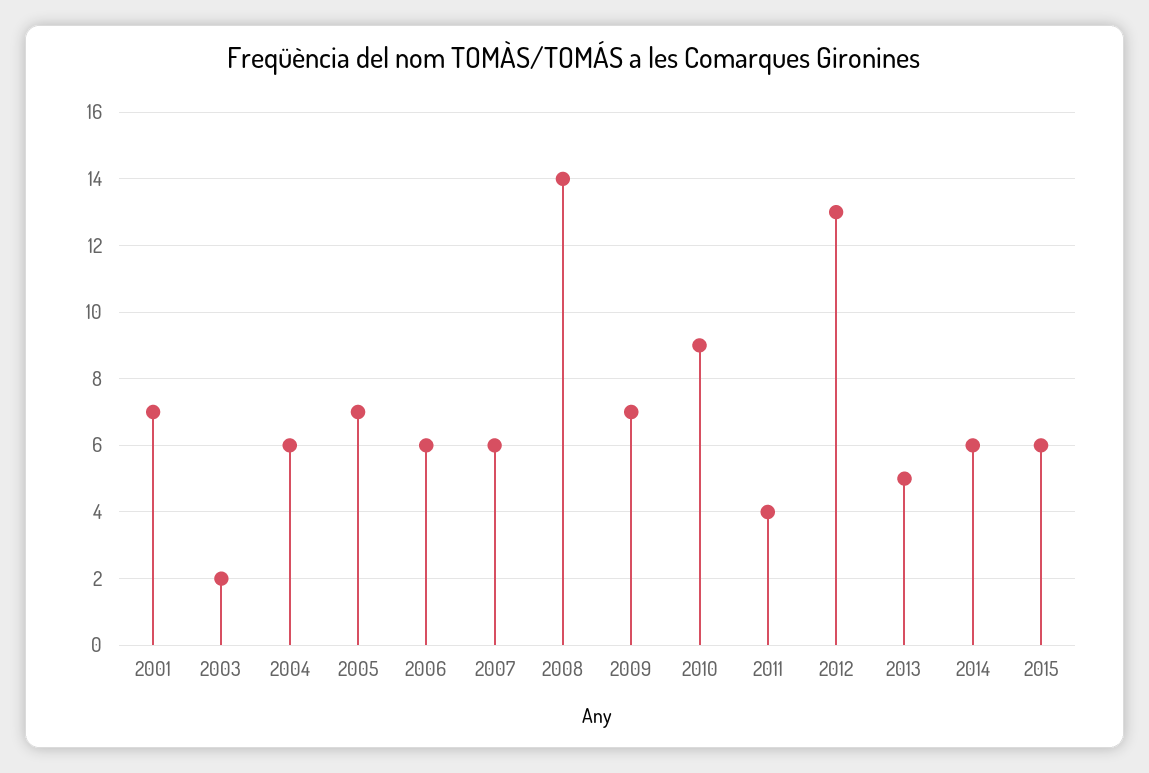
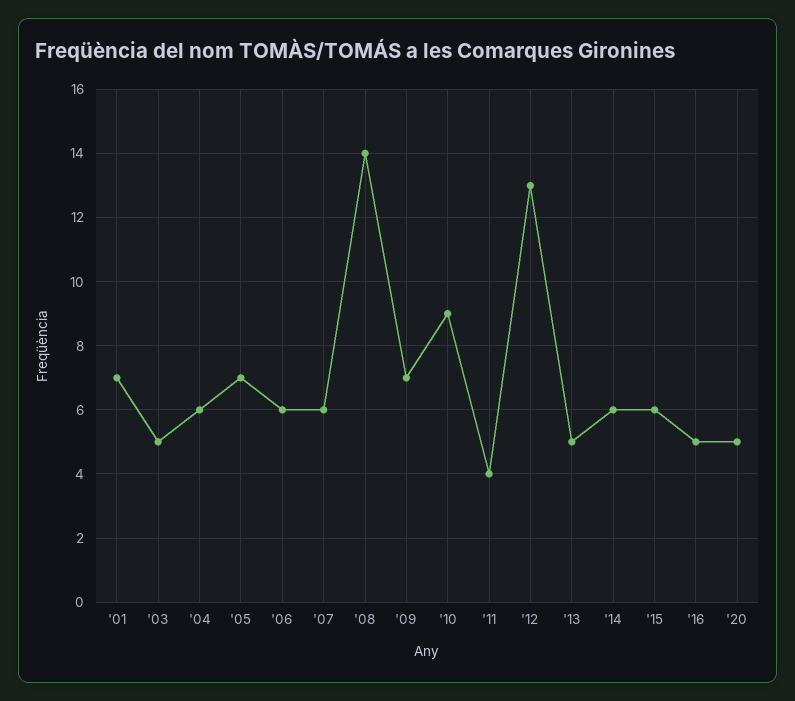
2003: 2 -> 5
'16: none -> 5
'20: none -> 5

